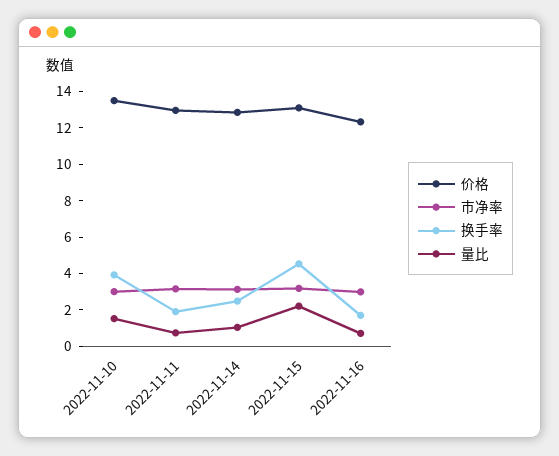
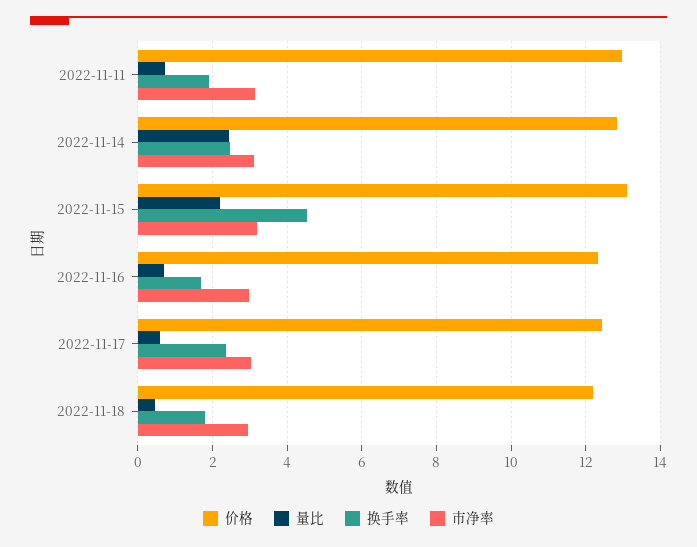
价格, 2022-11-10: 13.5 -> none
市净率, 2022-11-10: 3 -> none
换手率, 2022-11-10: 4 -> none
量比, 2022-11-10: 1.5 -> none
量比, 2022-11-14: 1 -> 2.4
价格, 2022-11-17: none -> 12.4
量比, 2022-11-17: none -> 0.6
换手率, 2022-11-17: none -> 2.4
市净率, 2022-11-17: none -> 3
价格, 2022-11-18: none -> 12.2
量比, 2022-11-18: none -> 0.4
换手率, 2022-11-18: none -> 1.8
市净率, 2022-11-18: none -> 3

